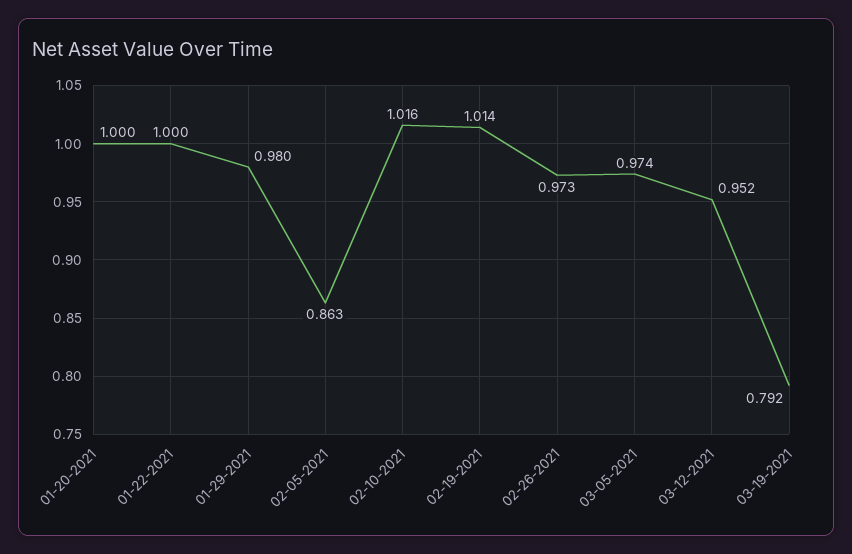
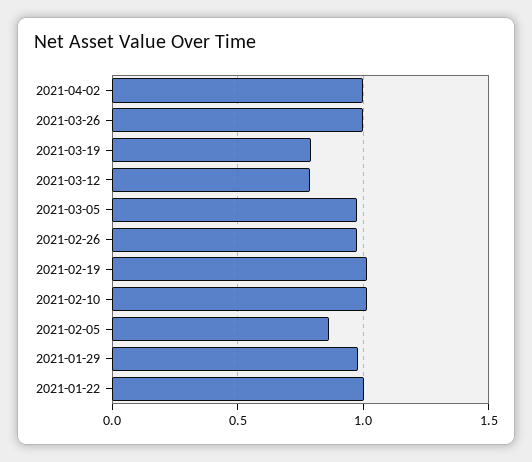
01-20-2021: 1 -> none
03-12-2021: 0.952 -> 0.8
2021-04-02: none -> 1
2021-03-26: none -> 1

